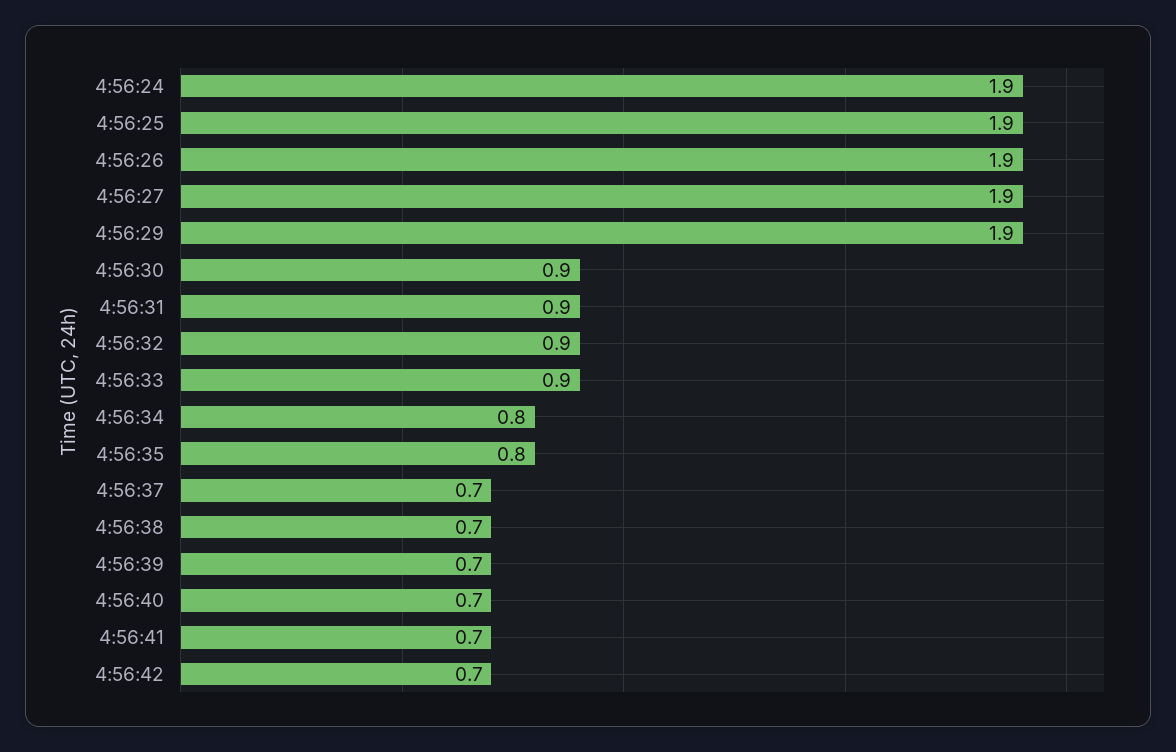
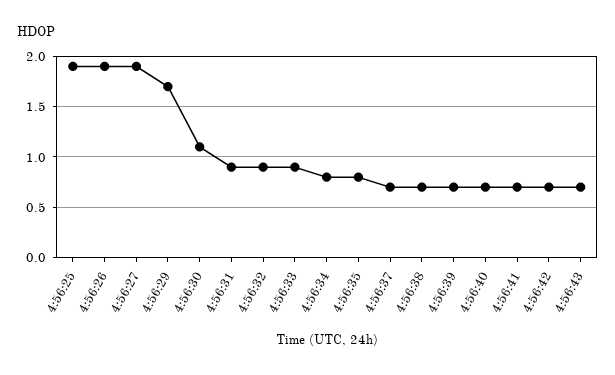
4:56:24: 1.9 -> none
4:56:29: 1.9 -> 1.7
4:56:30: 0.9 -> 1.1
4:56:43: none -> 0.7

